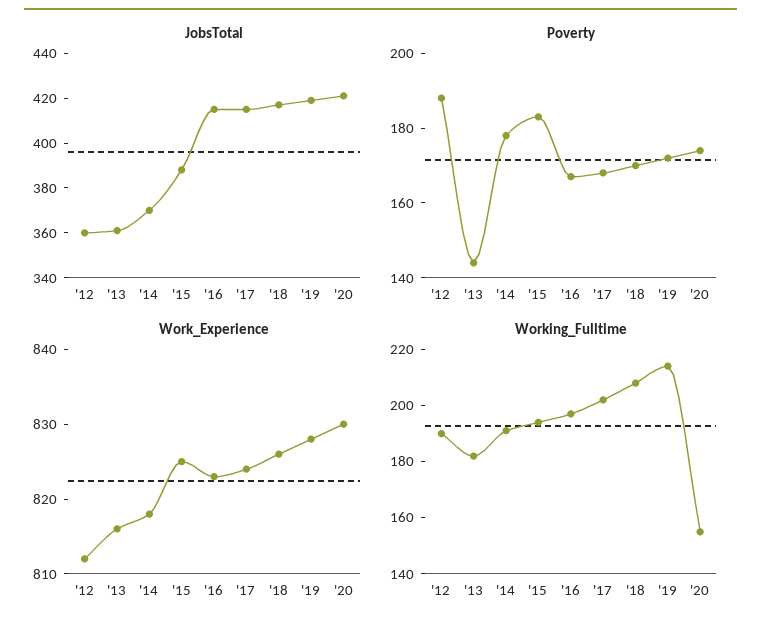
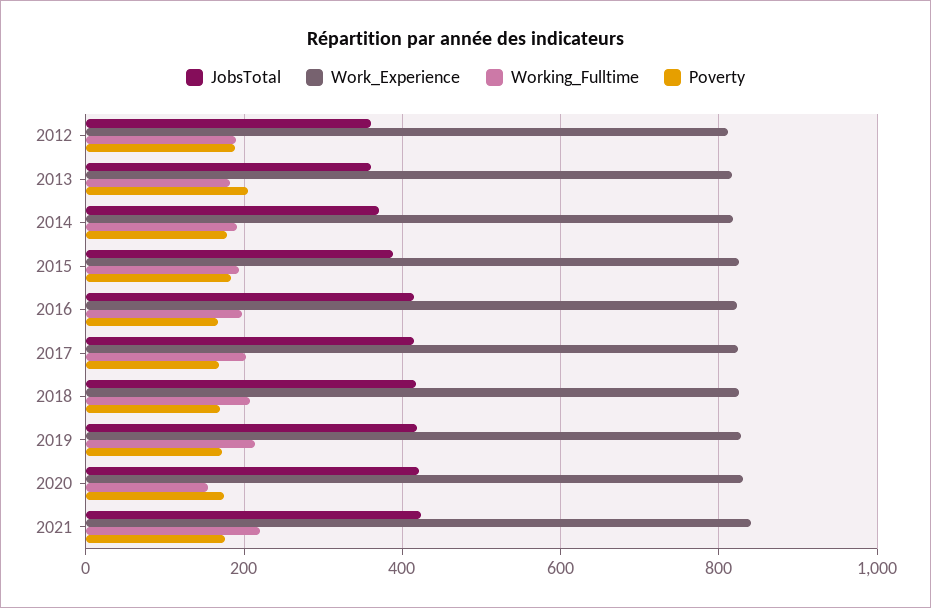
Poverty, '13: 145 -> 200
JobsTotal, 2021: none -> 420
Work_Experience, 2021: none -> 840
Working_Fulltime, 2021: none -> 220
Poverty, 2021: none -> 180

